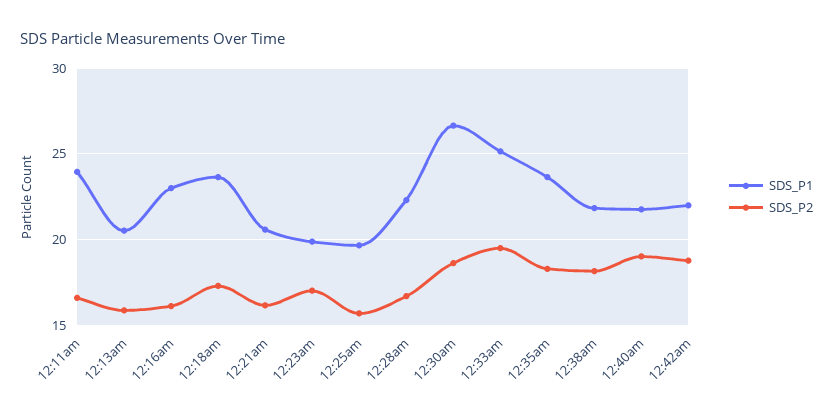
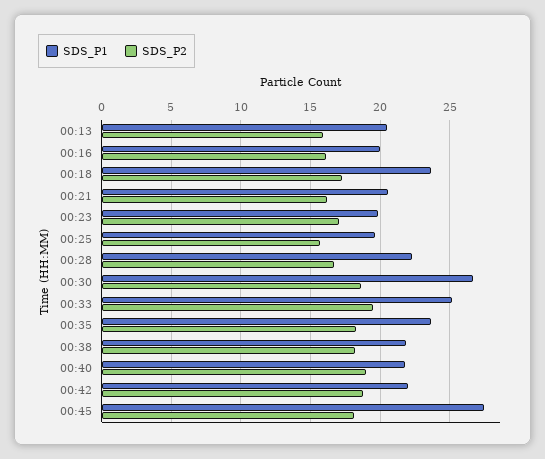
SDS_P1, 12:11am: 24 -> none
SDS_P2, 12:11am: 16.5 -> none
SDS_P1, 12:16am: 23 -> 20
SDS_P1, 00:45: none -> 27.5
SDS_P2, 00:45: none -> 18

